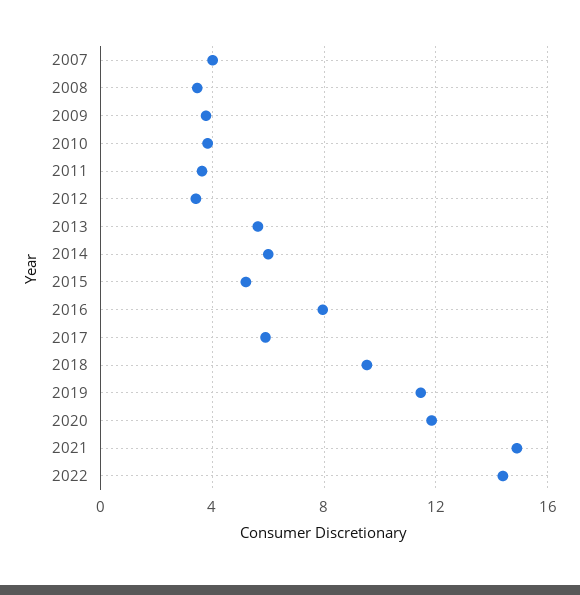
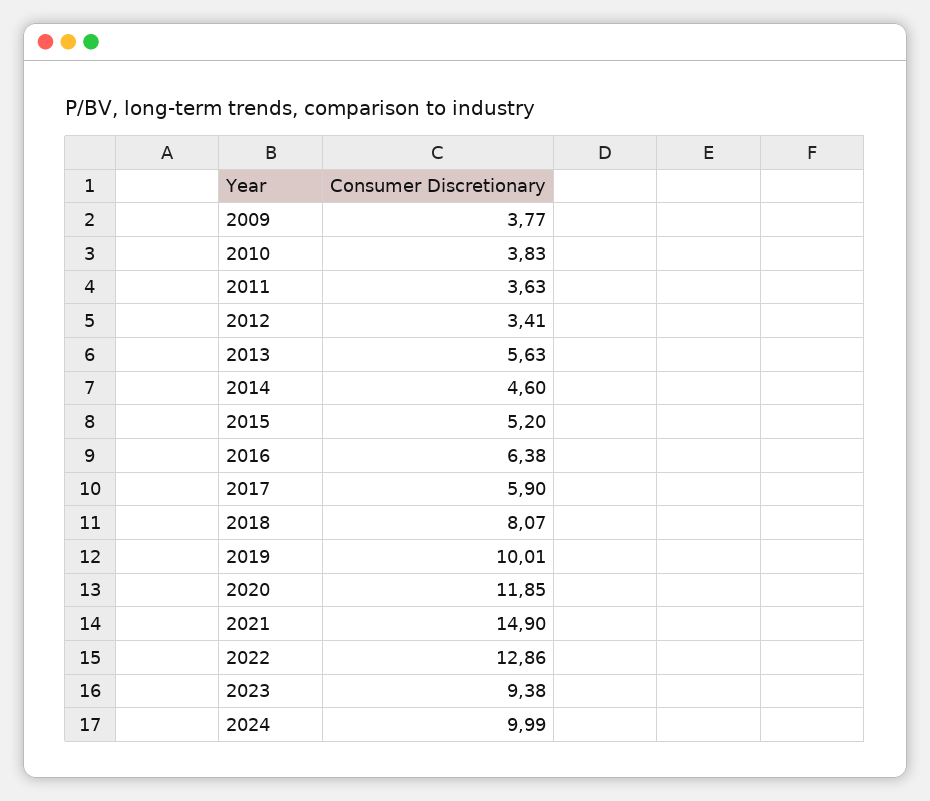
2007: 4 -> none
2008: 3.5 -> none
2014: 6 -> 4.6
2016: 8 -> 6.38
2018: 9.5 -> 8.07
2019: 11.5 -> 10.01
2022: 14.5 -> 12.86
2023: none -> 9.38
2024: none -> 9.99

